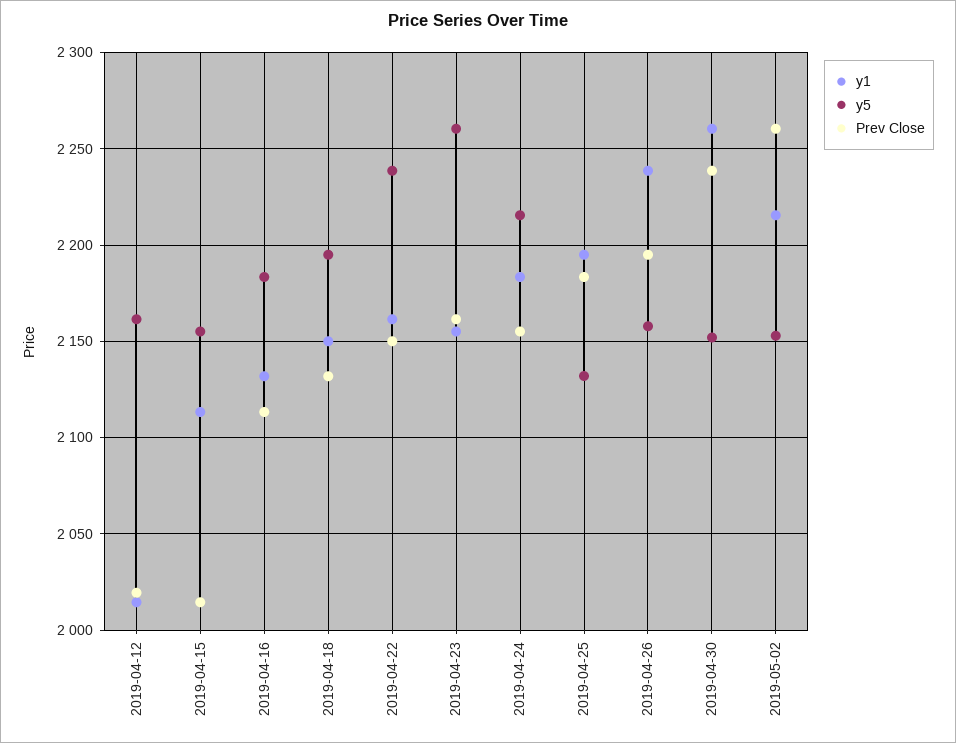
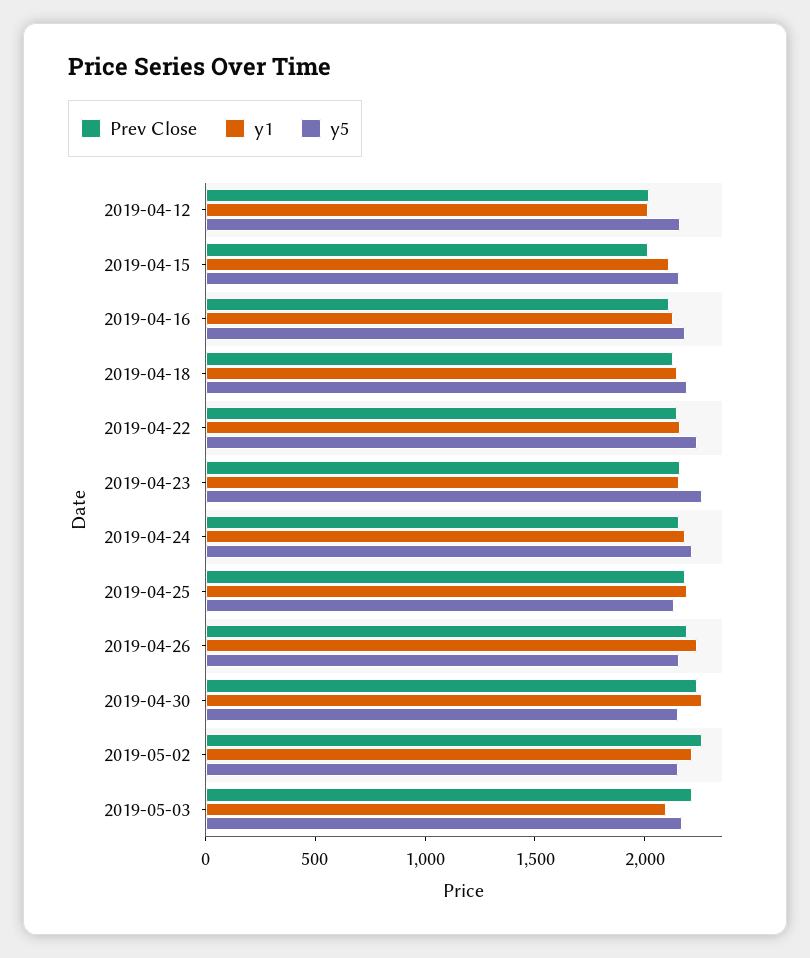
Prev Close, 2019-05-03: none -> 2200
y1, 2019-05-03: none -> 2100
y5, 2019-05-03: none -> 2200

